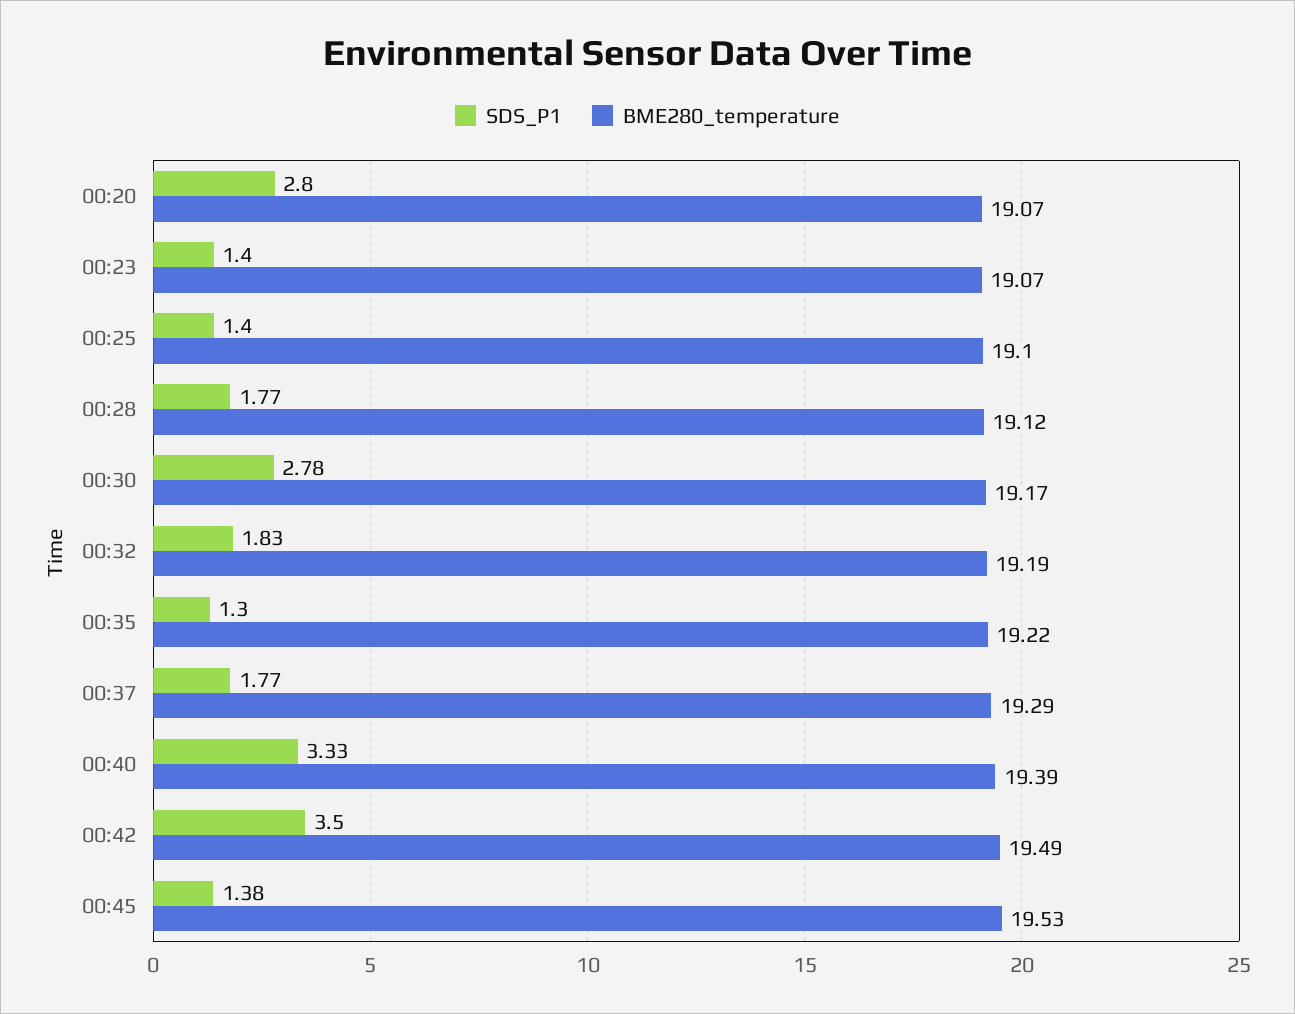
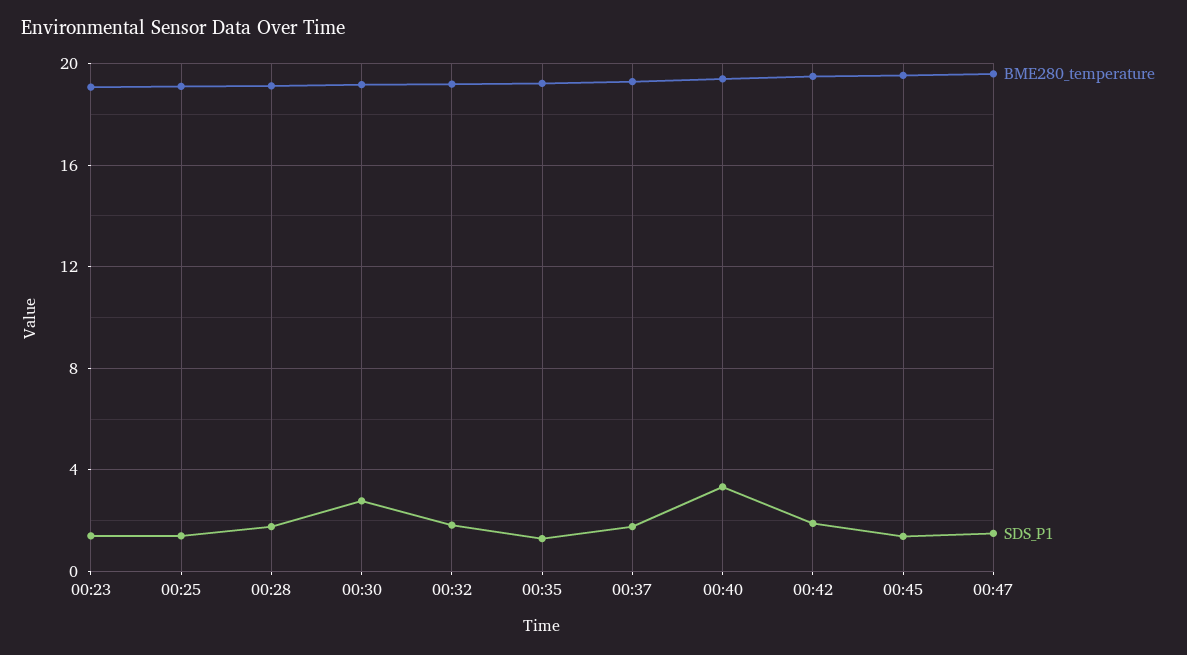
SDS_P1, 00:20: 2.8 -> none
BME280_temperature, 00:20: 19.07 -> none
SDS_P1, 00:42: 3.5 -> 2
BME280_temperature, 00:47: none -> 19.5
SDS_P1, 00:47: none -> 1.5

